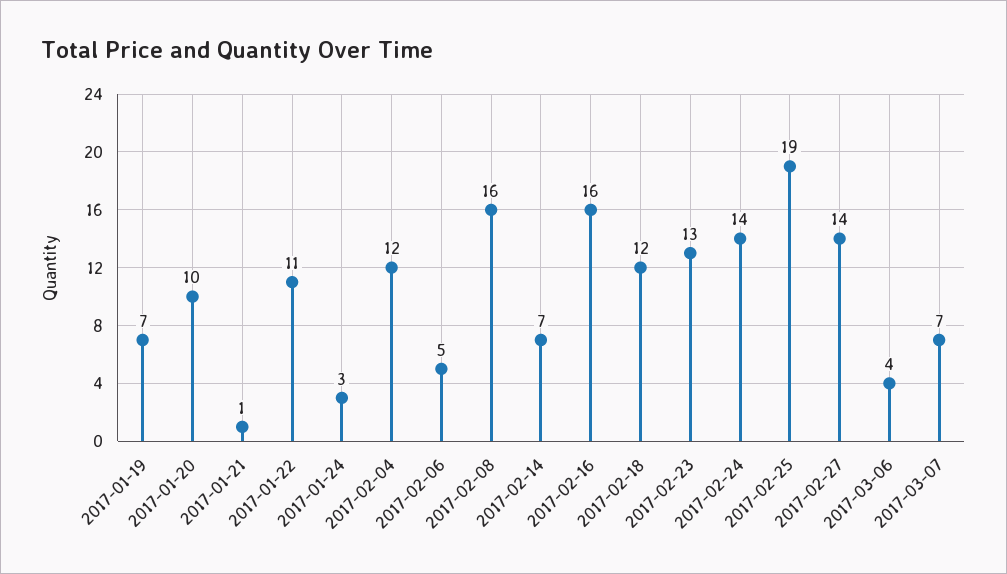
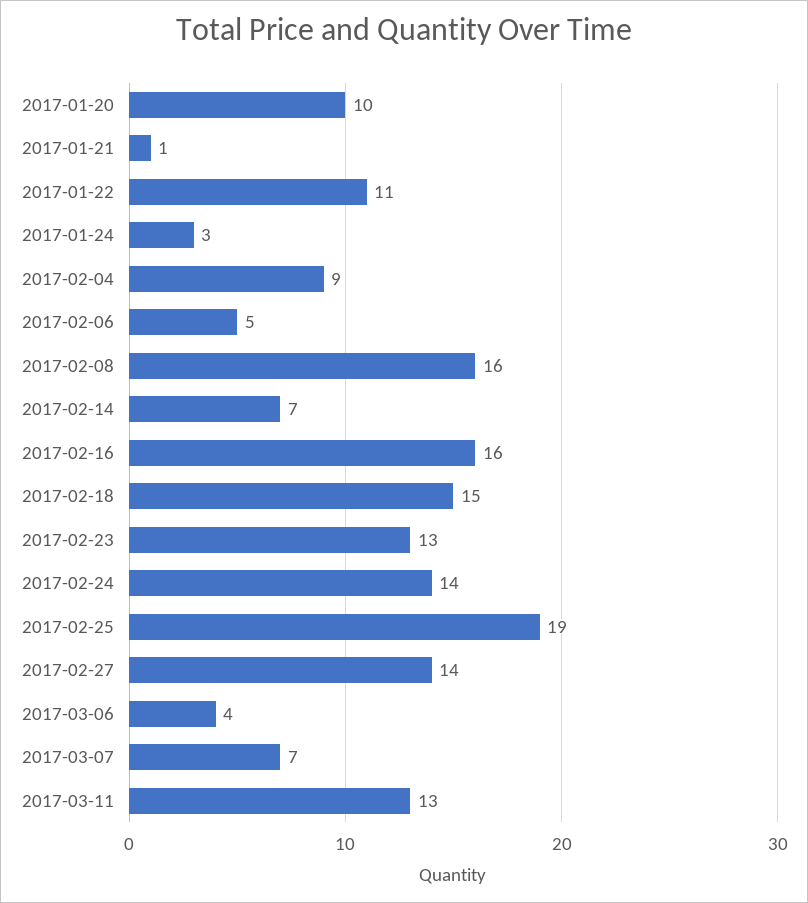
2017-01-19: 7 -> none
2017-02-04: 12 -> 9
2017-02-18: 12 -> 15
2017-03-11: none -> 13

